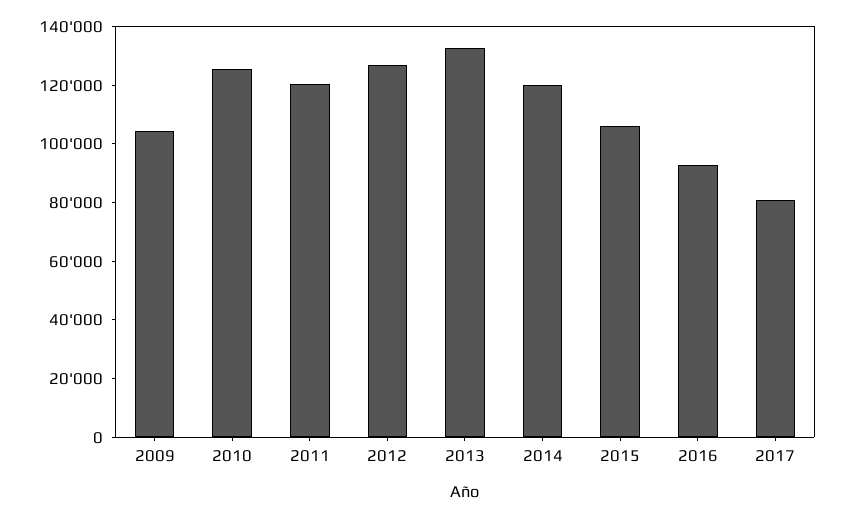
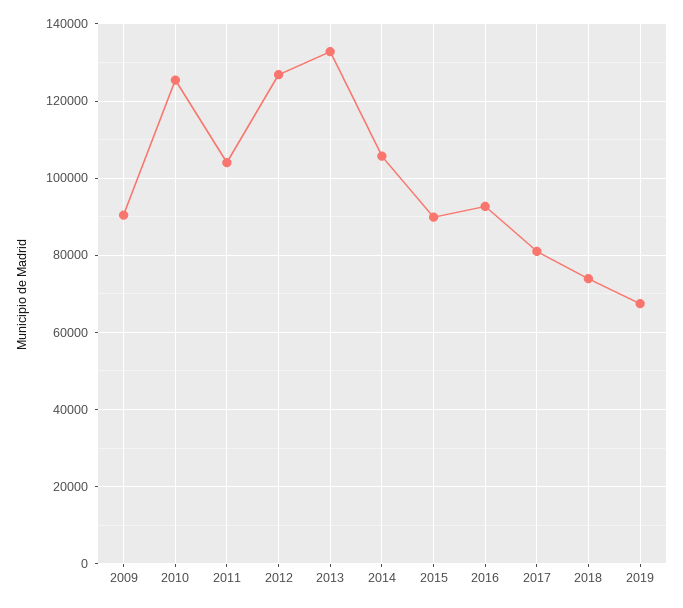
2009: 105000 -> 90000
2011: 120000 -> 104000
2014: 120000 -> 106000
2015: 105000 -> 90000
2018: none -> 74000
2019: none -> 68000

